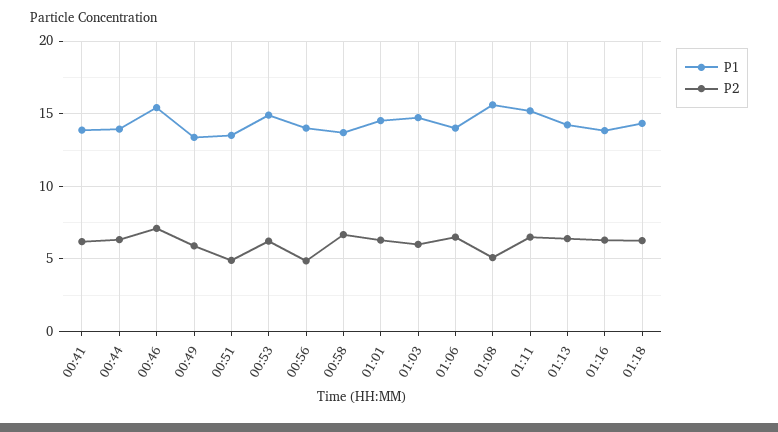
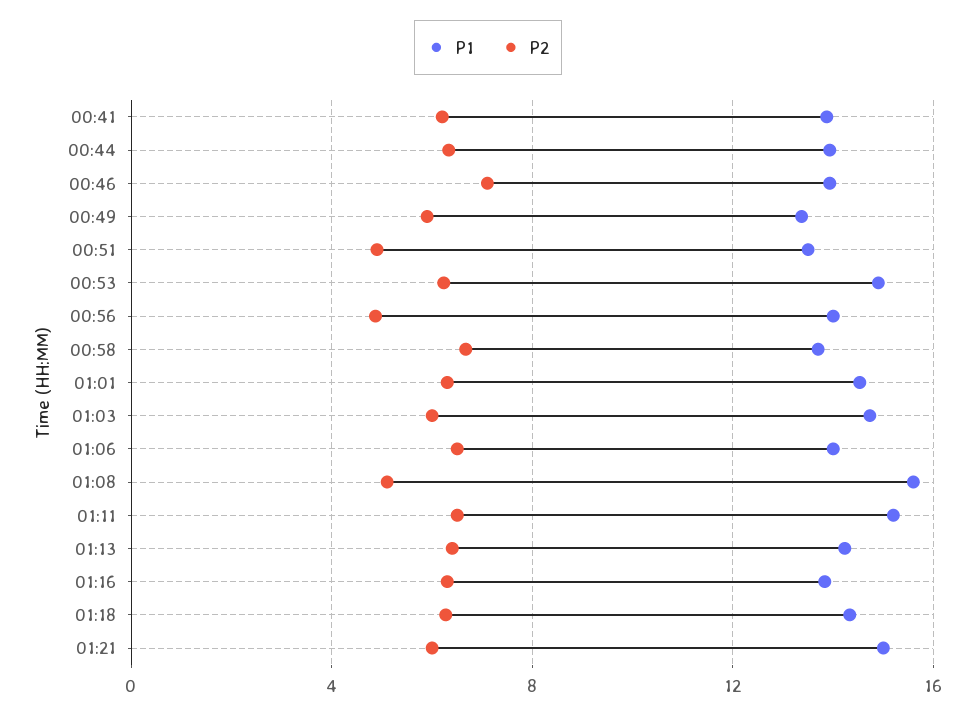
P1, 00:46: 15.5 -> 14
P1, 01:21: none -> 15
P2, 01:21: none -> 6

